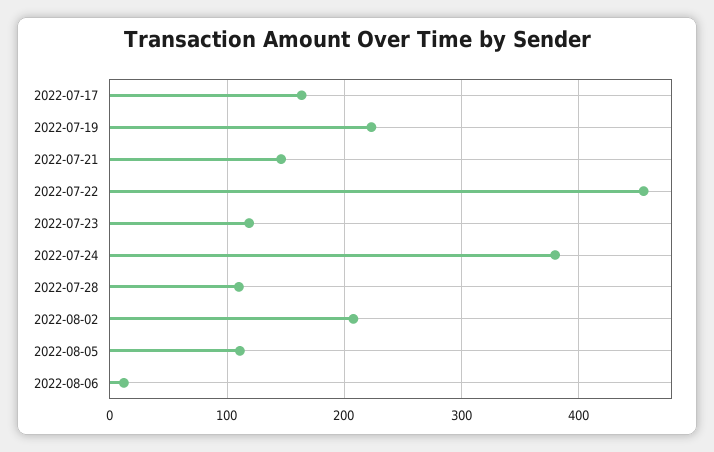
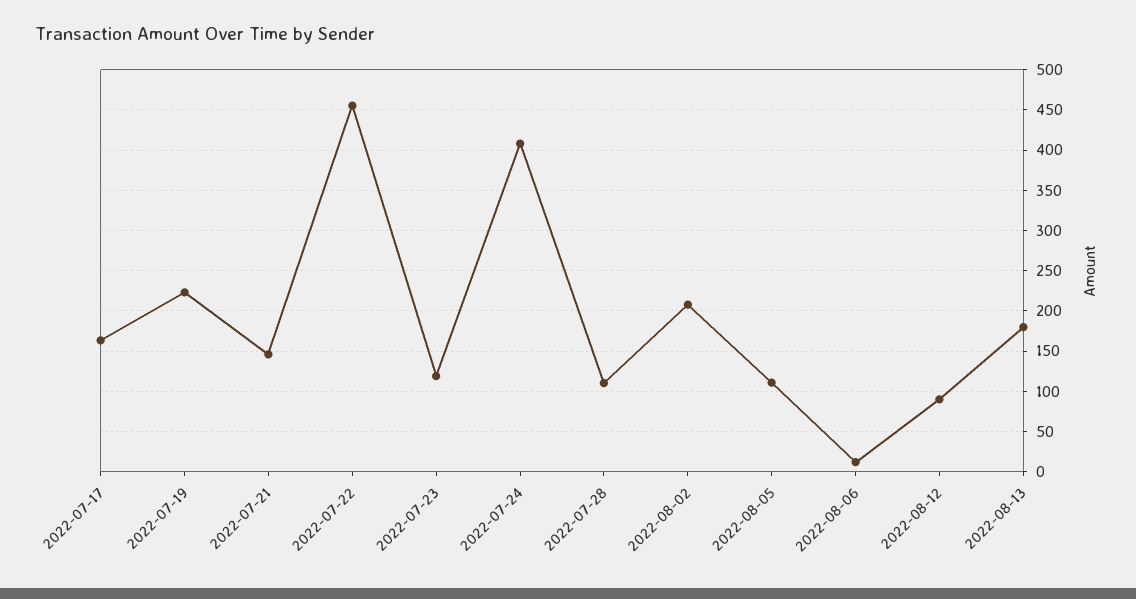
2022-07-24: 380 -> 410
2022-08-12: none -> 90
2022-08-13: none -> 180

